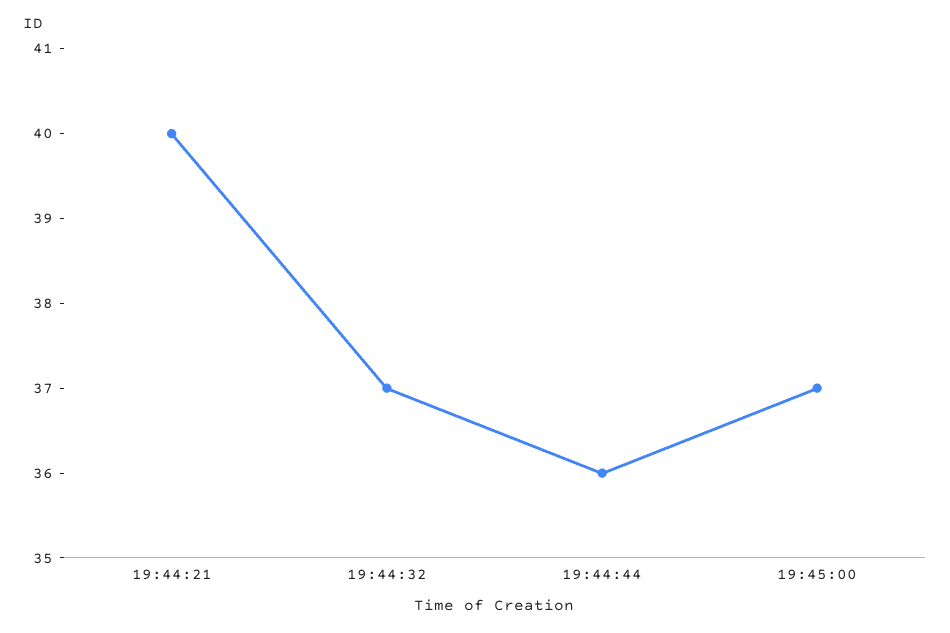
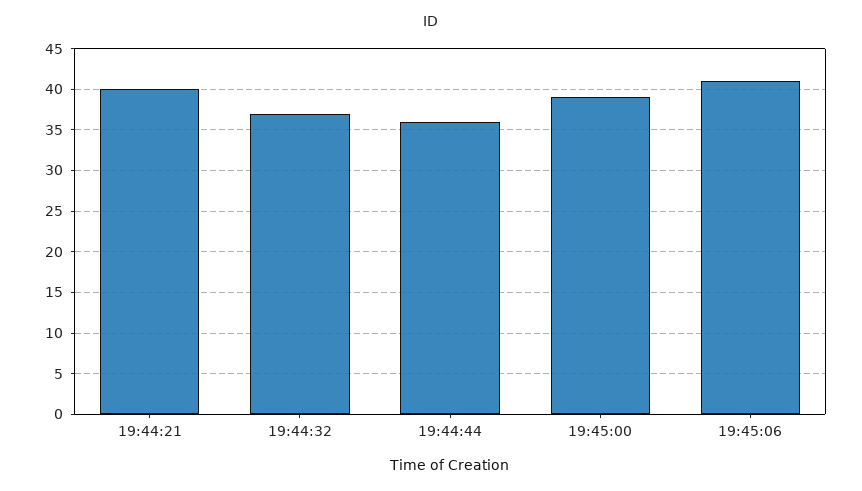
19:45:00: 37 -> 39
19:45:06: none -> 41

